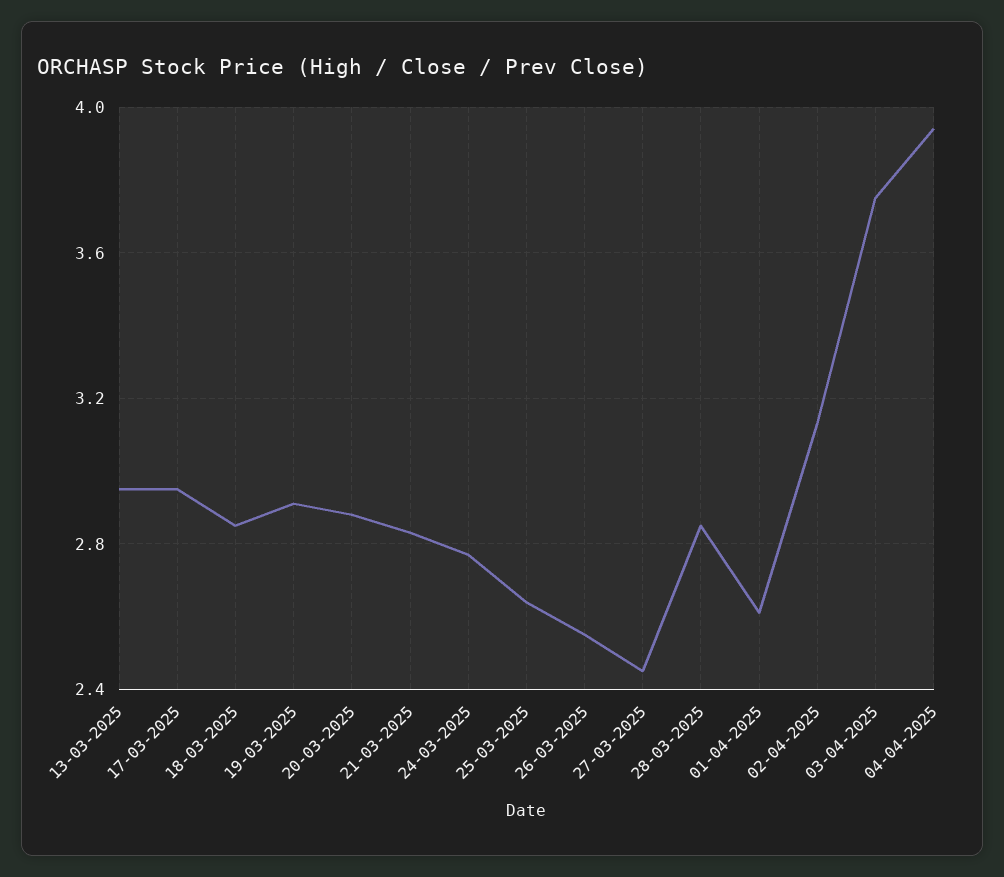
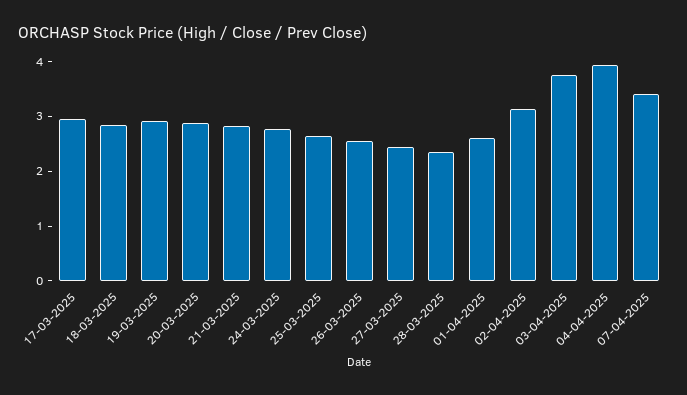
13-03-2025: 2.95 -> none
28-03-2025: 2.85 -> 2.4
07-04-2025: none -> 3.4

